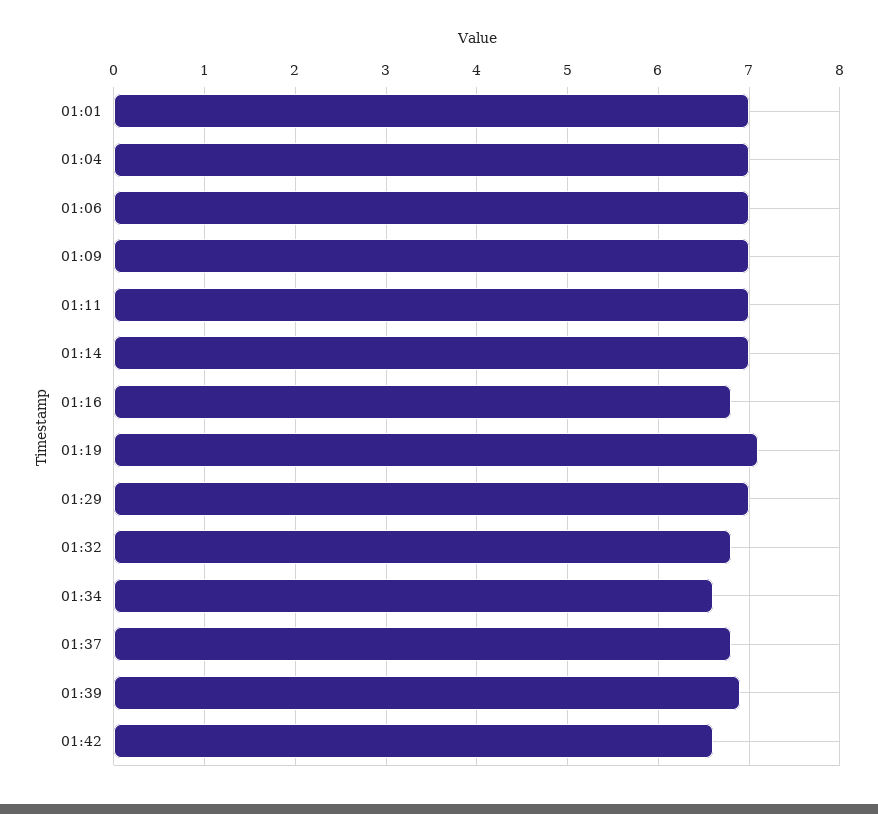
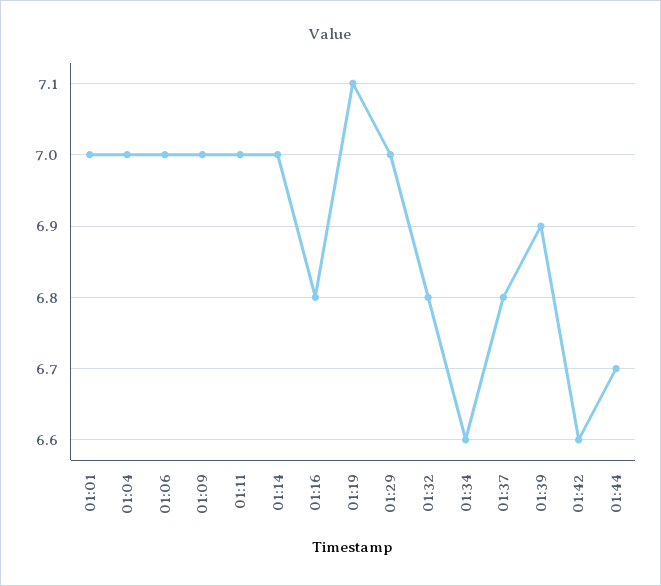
01:44: none -> 6.7

